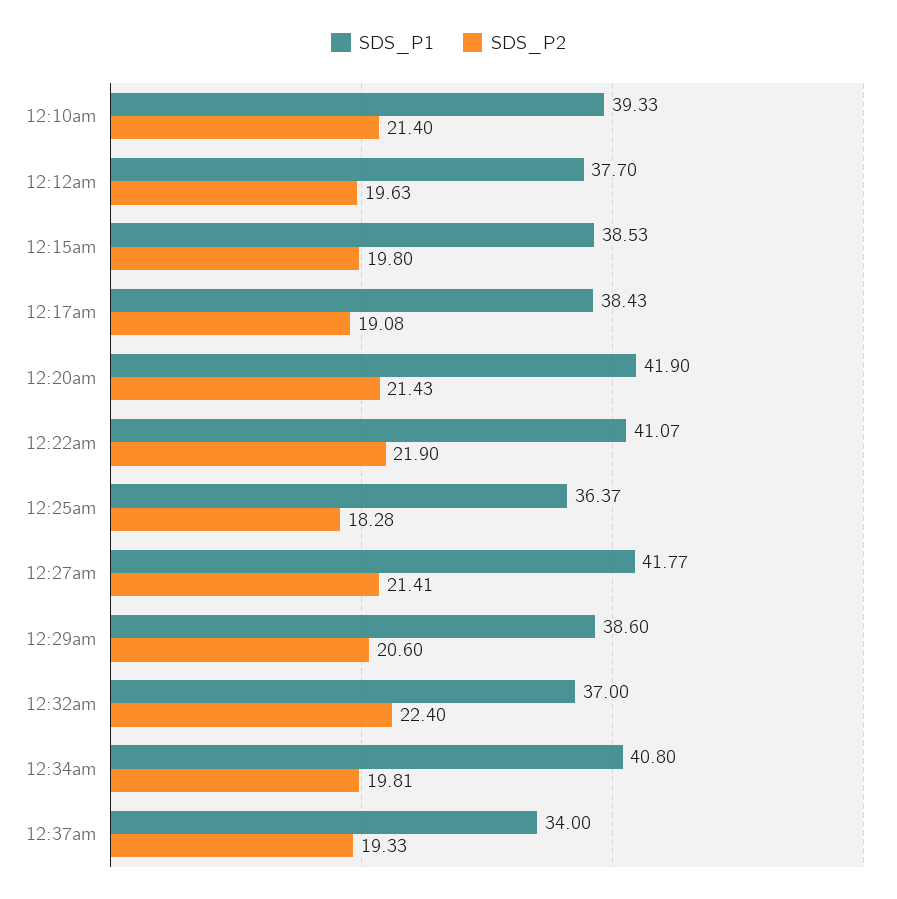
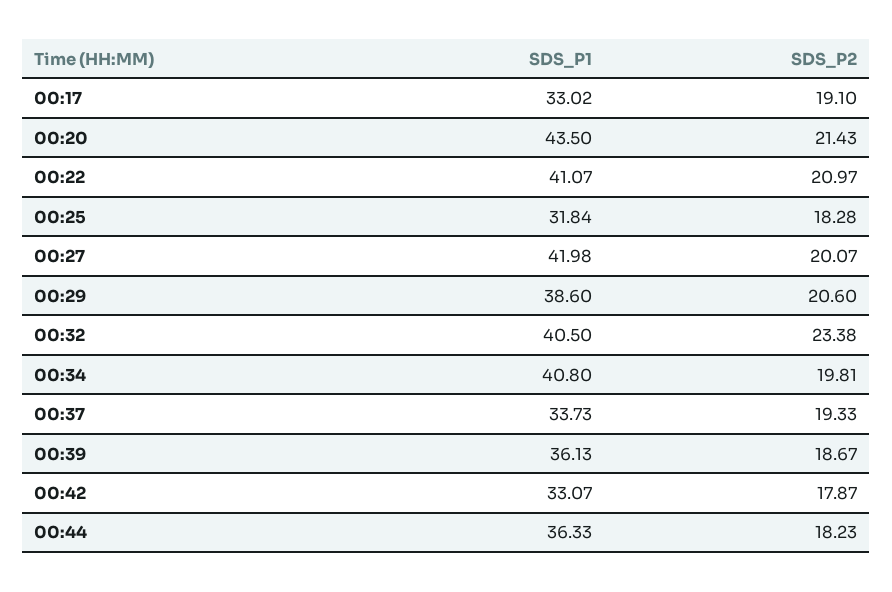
SDS_P1, 12:10am: 39.33 -> none
SDS_P2, 12:10am: 21.4 -> none
SDS_P1, 12:12am: 37.7 -> none
SDS_P2, 12:12am: 19.63 -> none
SDS_P1, 12:15am: 38.53 -> none
SDS_P2, 12:15am: 19.8 -> none
SDS_P1, 12:17am: 38.43 -> 33.02
SDS_P2, 12:17am: 19.08 -> 19.1
SDS_P1, 12:20am: 41.9 -> 43.5
SDS_P2, 12:22am: 21.9 -> 20.97
SDS_P1, 12:25am: 36.37 -> 31.84
SDS_P1, 12:27am: 41.77 -> 41.98
SDS_P2, 12:27am: 21.41 -> 20.07
SDS_P1, 12:32am: 37 -> 40.5
SDS_P2, 12:32am: 22.4 -> 23.38
SDS_P1, 12:37am: 34 -> 33.73
SDS_P1, 00:39: none -> 36.13
SDS_P2, 00:39: none -> 18.67
SDS_P1, 00:42: none -> 33.07
SDS_P2, 00:42: none -> 17.87
SDS_P1, 00:44: none -> 36.33
SDS_P2, 00:44: none -> 18.23

